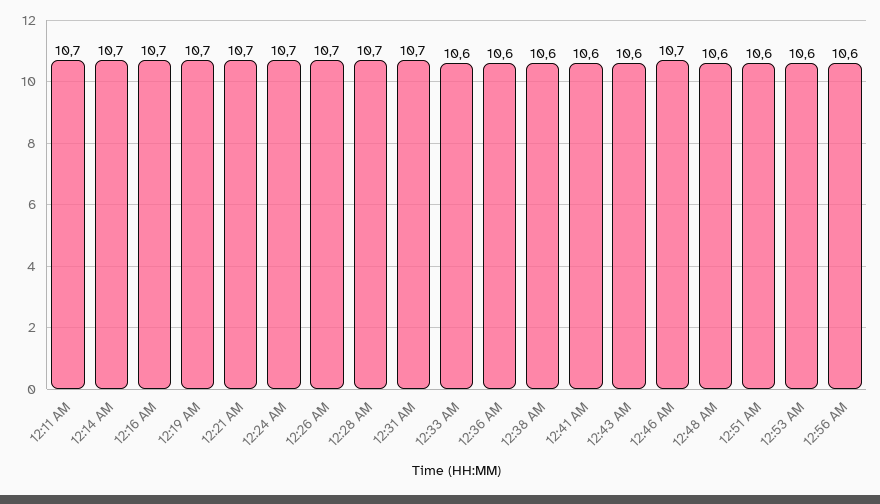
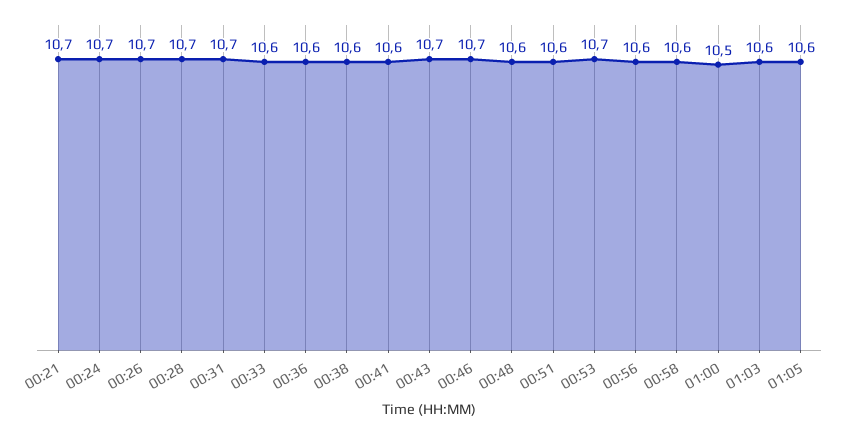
12:11 AM: 10.7 -> none
12:14 AM: 10.7 -> none
12:16 AM: 10.7 -> none
12:19 AM: 10.7 -> none
12:43 AM: 10.6 -> 10.7
12:53 AM: 10.6 -> 10.7
00:58: none -> 10.6
01:00: none -> 10.5
01:03: none -> 10.6
01:05: none -> 10.6

